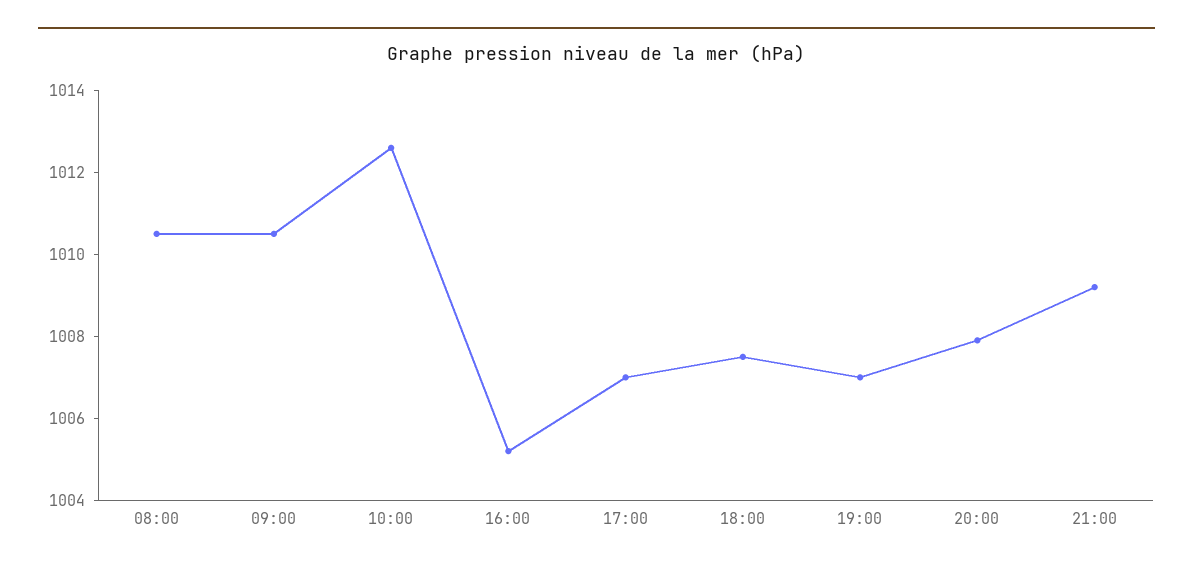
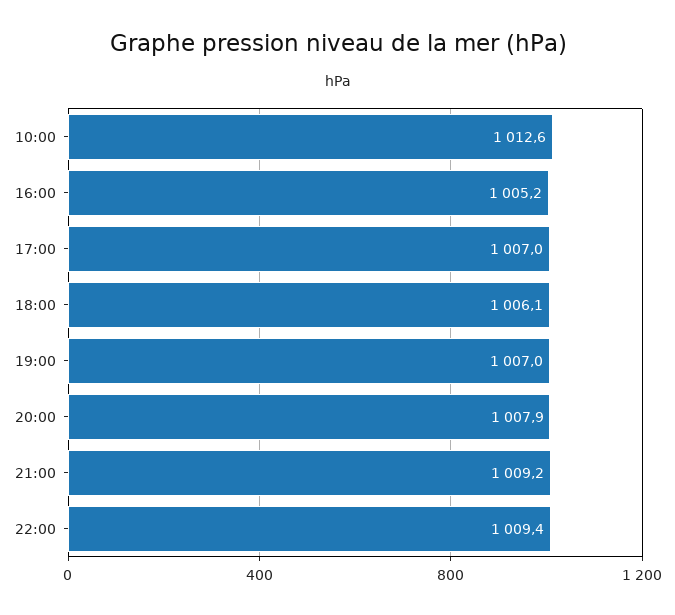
08:00: 1010.5 -> none
09:00: 1010.5 -> none
18:00: 1007.5 -> 1006.1
22:00: none -> 1009.4

